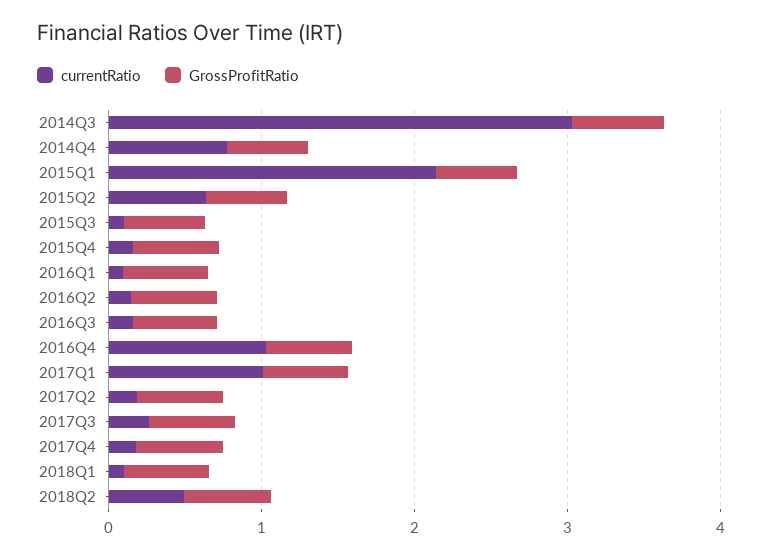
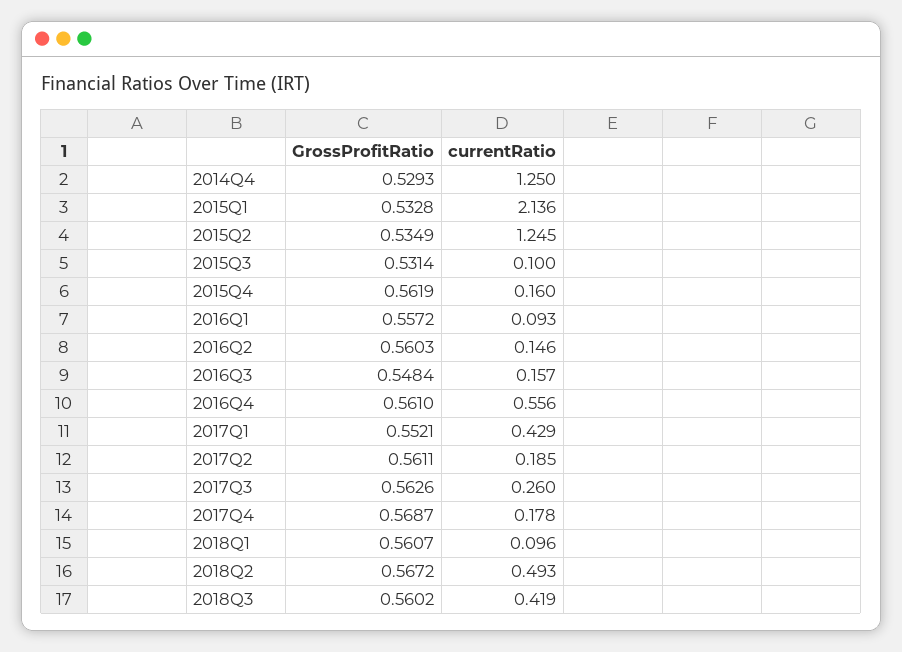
currentRatio, 2014Q3: 3 -> none
GrossProfitRatio, 2014Q3: 0.6 -> none
currentRatio, 2014Q4: 0.8 -> 1.25
currentRatio, 2015Q2: 0.6 -> 1.245
currentRatio, 2016Q4: 1 -> 0.556
currentRatio, 2017Q1: 1 -> 0.429
GrossProfitRatio, 2018Q3: none -> 0.5602
currentRatio, 2018Q3: none -> 0.419

